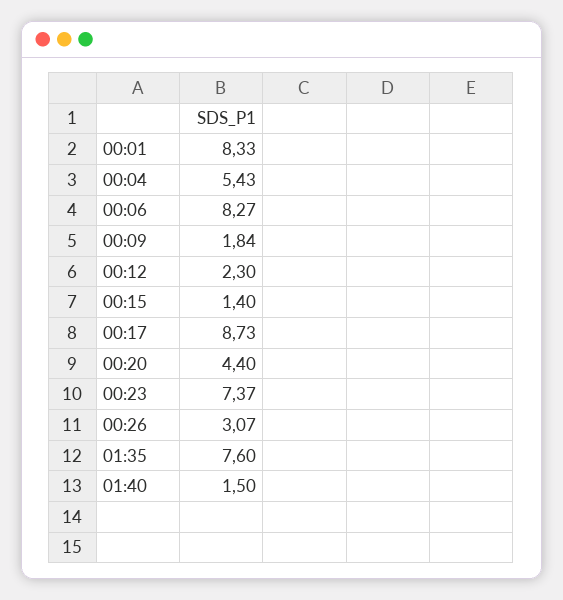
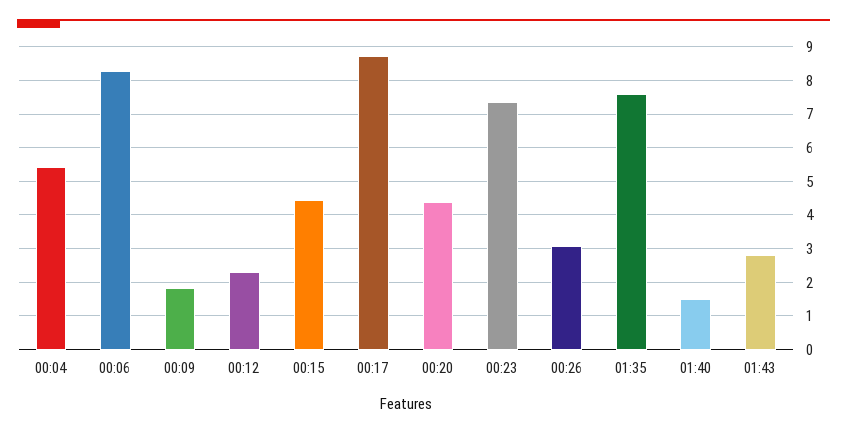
00:01: 8.33 -> none
00:15: 1.4 -> 4.4
01:43: none -> 2.8

